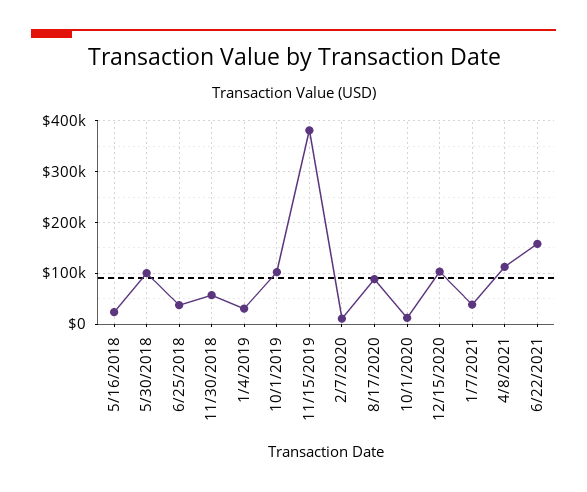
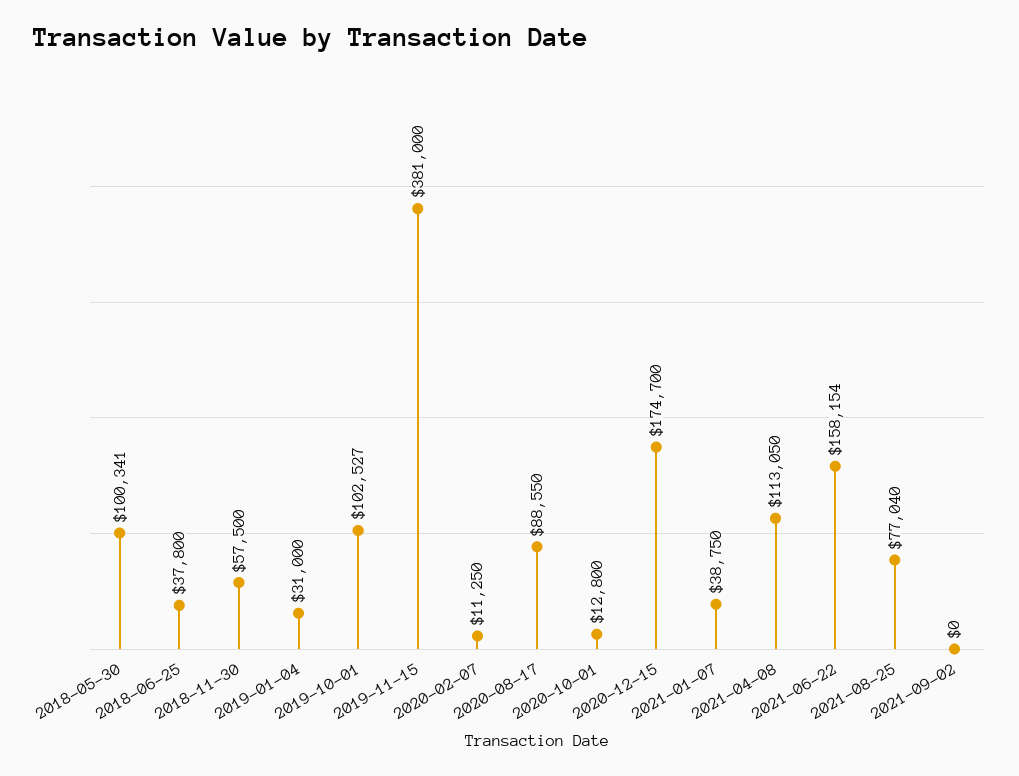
5/16/2018: 20000 -> none
12/15/2020: 100000 -> 174700
2021-08-25: none -> 77040
2021-09-02: none -> 0

